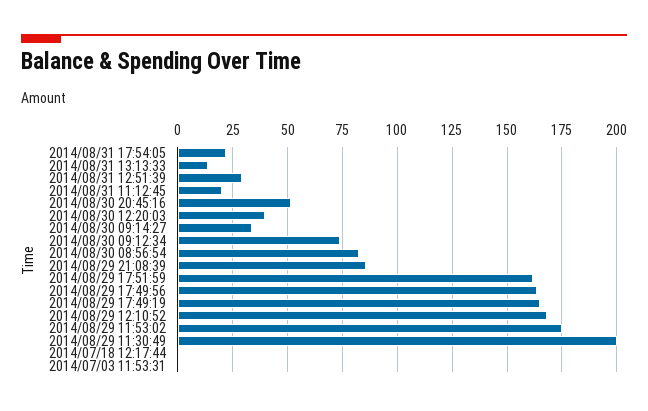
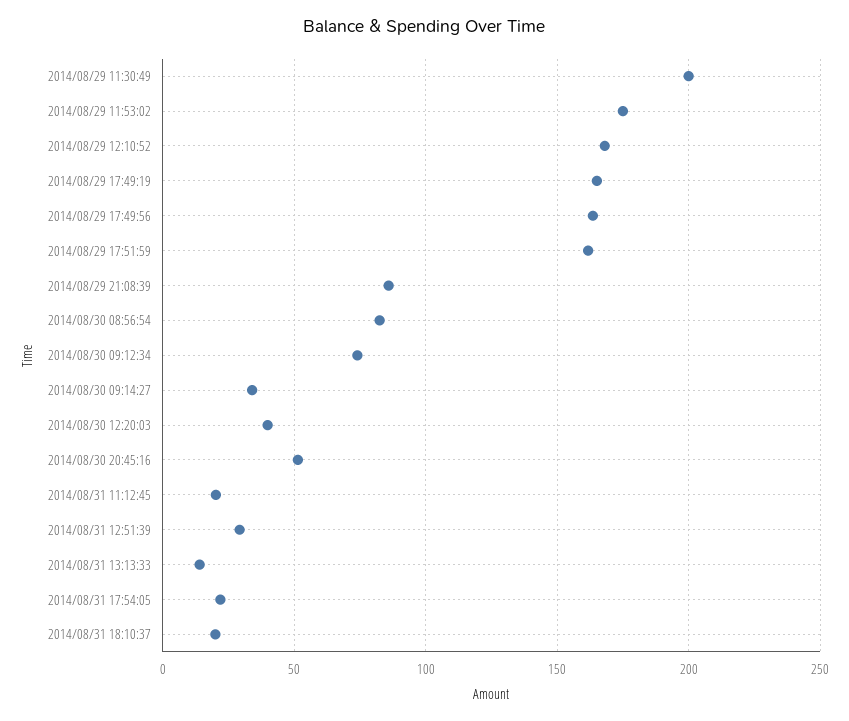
2014/07/18 12:17:44: 0 -> none
2014/07/03 11:53:31: 0 -> none
2014/08/31 18:10:37: none -> 20

